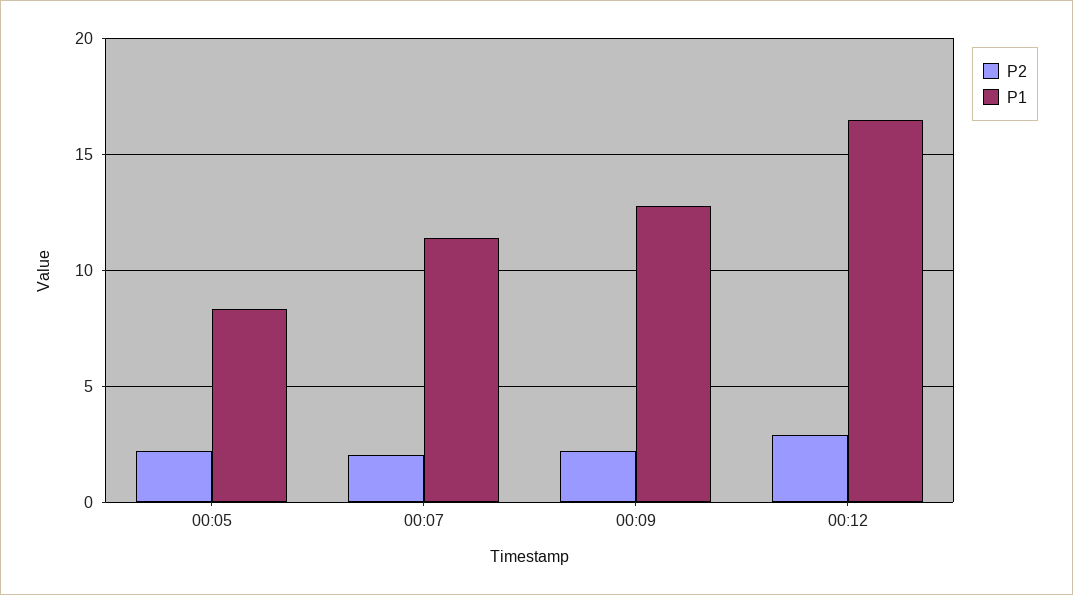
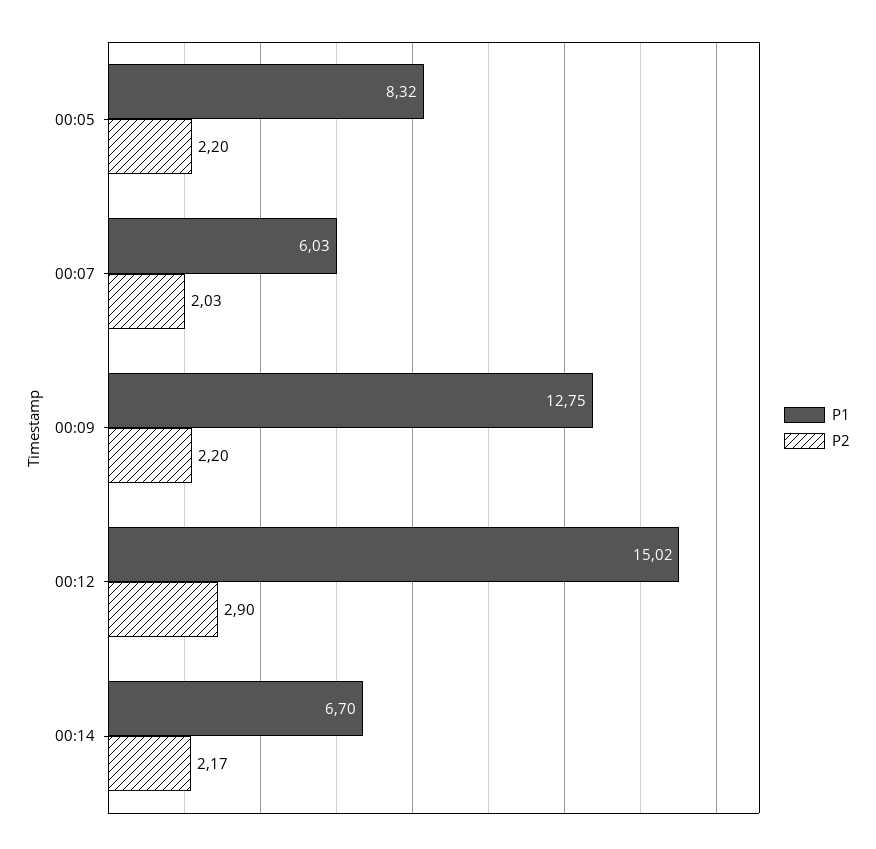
P1, 00:07: 11.5 -> 6.03
P1, 00:12: 16.5 -> 15.02
P1, 00:14: none -> 6.7
P2, 00:14: none -> 2.17

